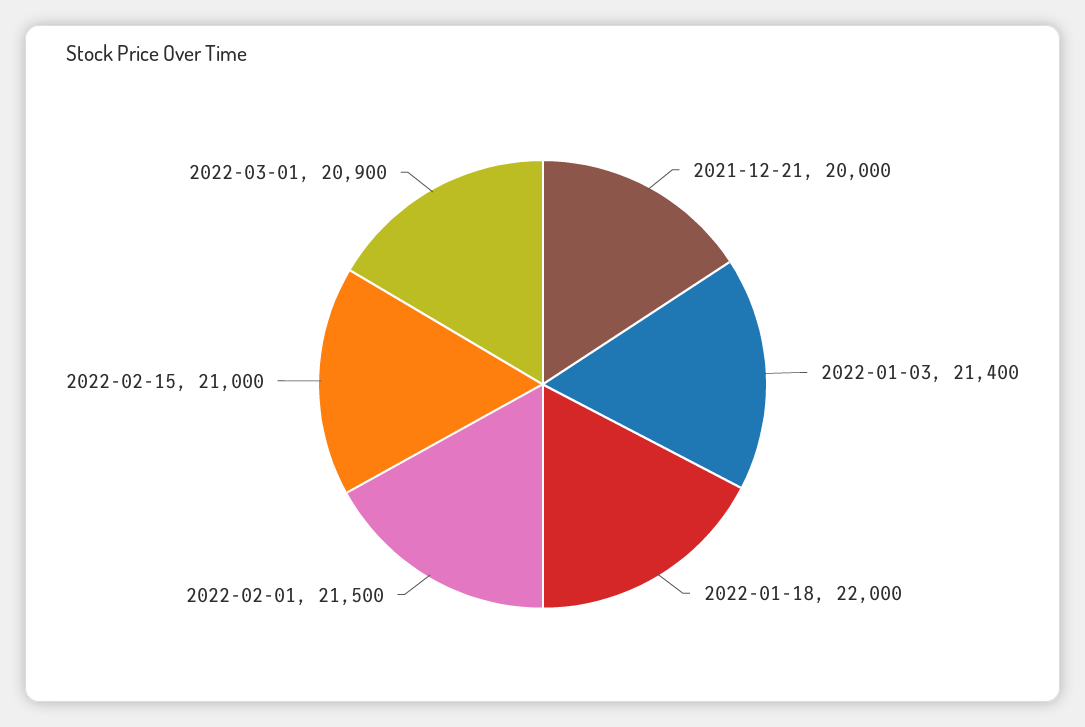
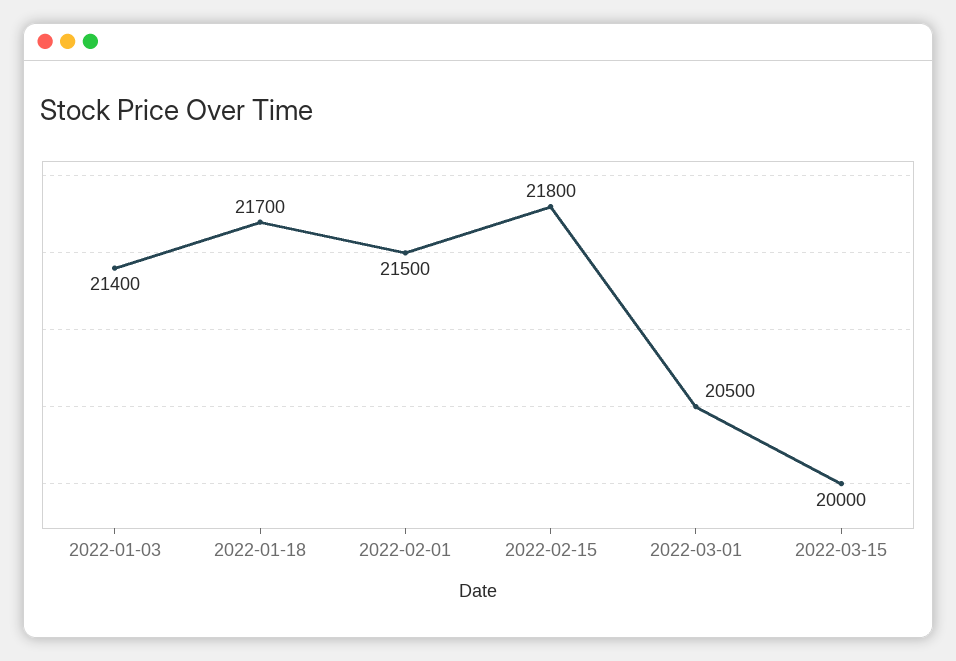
2021-12-21: 20000 -> none
2022-01-18: 22000 -> 21700
2022-02-15: 21000 -> 21800
2022-03-01: 20900 -> 20500
2022-03-15: none -> 20000

